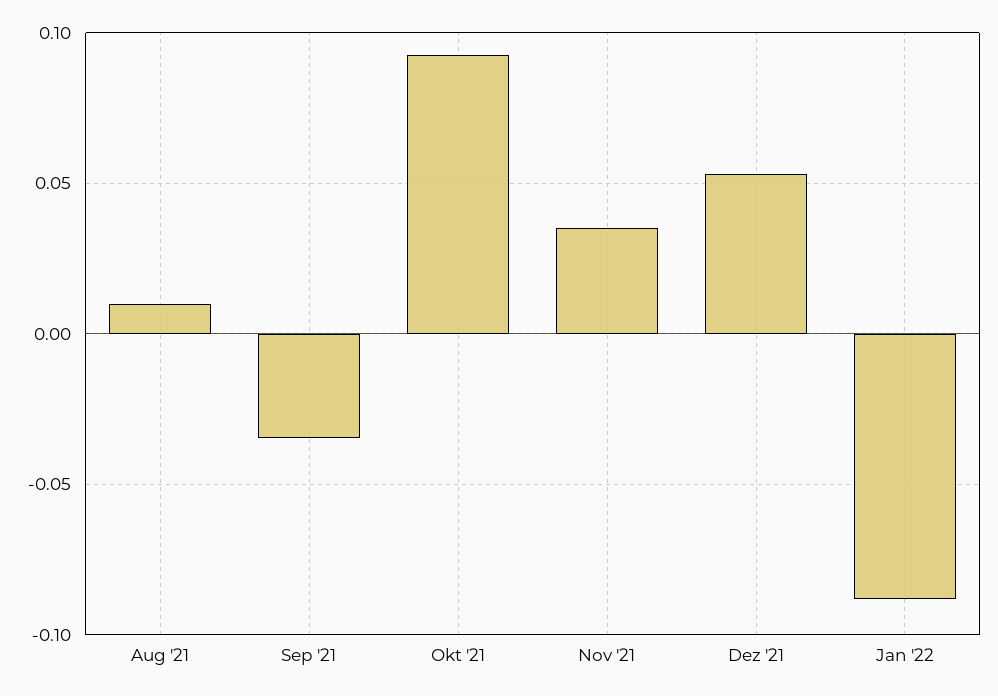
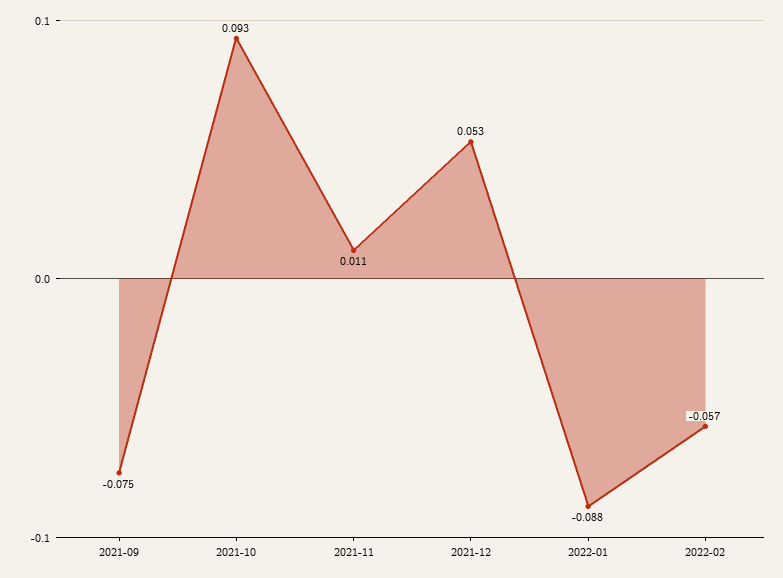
Aug '21: 0.01 -> none
Sep '21: -0.035 -> -0.075
Nov '21: 0.035 -> 0.011
2022-02: none -> -0.057

